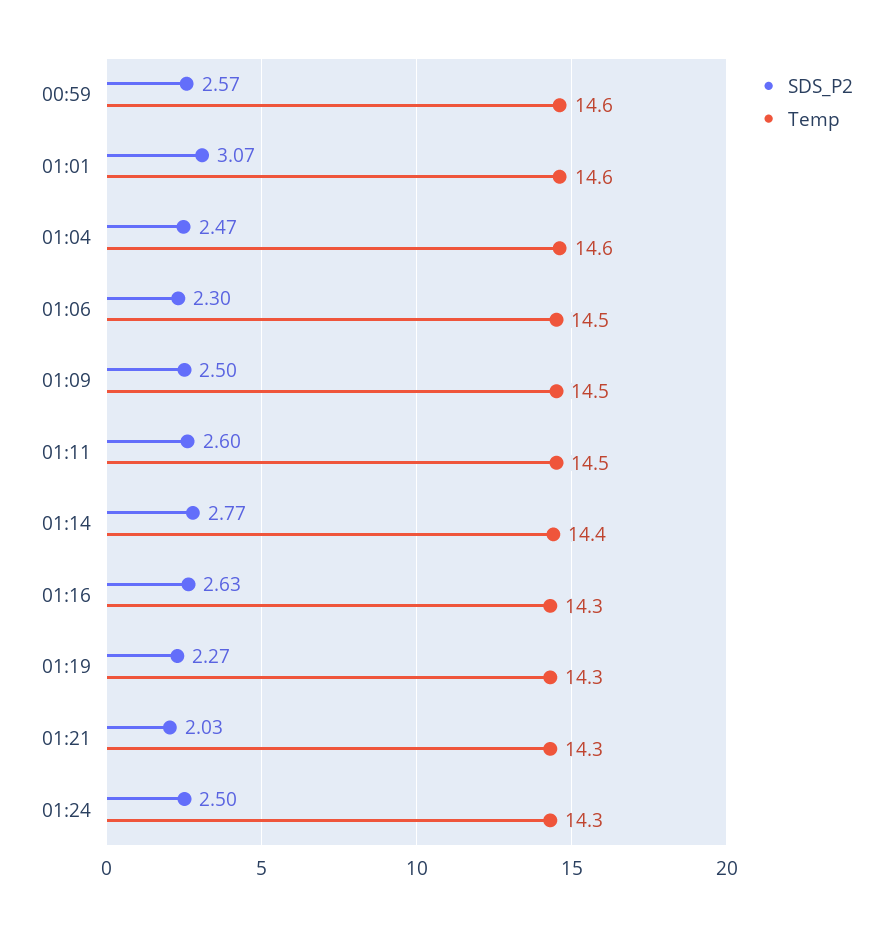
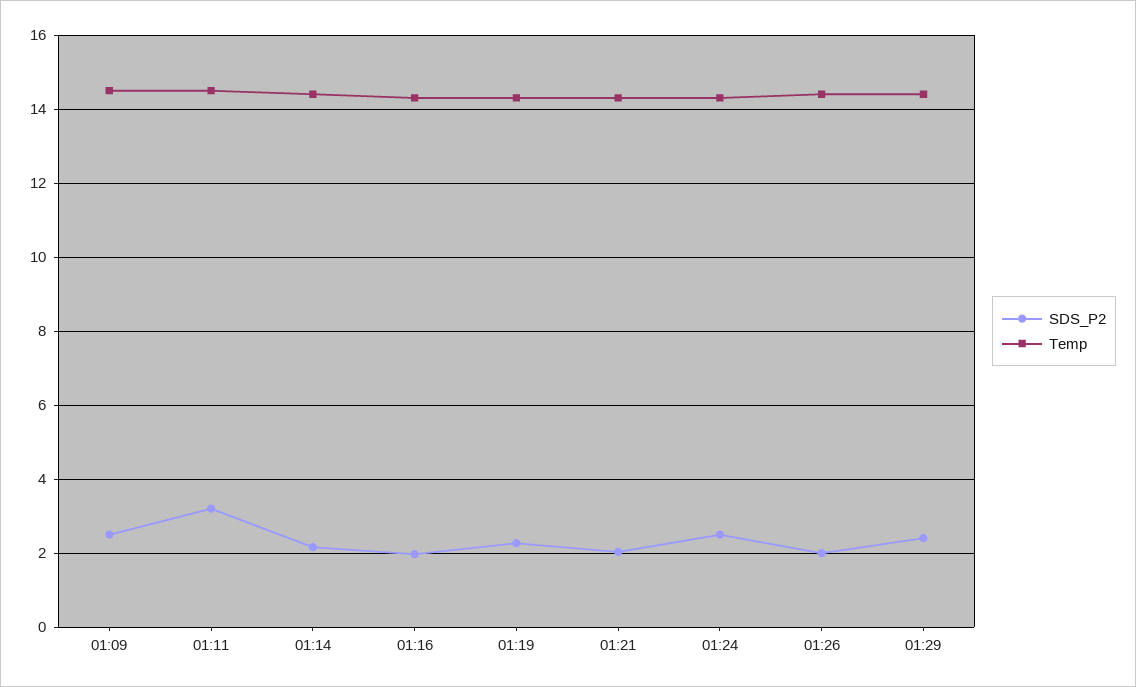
SDS_P2, 00:59: 2.57 -> none
Temp, 00:59: 14.6 -> none
SDS_P2, 01:01: 3.07 -> none
Temp, 01:01: 14.6 -> none
SDS_P2, 01:04: 2.47 -> none
Temp, 01:04: 14.6 -> none
SDS_P2, 01:06: 2.3 -> none
Temp, 01:06: 14.5 -> none
SDS_P2, 01:11: 2.6 -> 3.2
SDS_P2, 01:14: 2.77 -> 2.2
SDS_P2, 01:16: 2.63 -> 2
SDS_P2, 01:26: none -> 2
Temp, 01:26: none -> 14.4
SDS_P2, 01:29: none -> 2.4
Temp, 01:29: none -> 14.4

